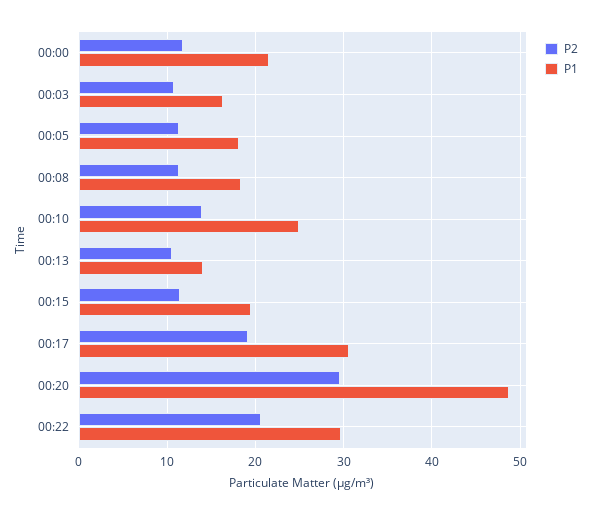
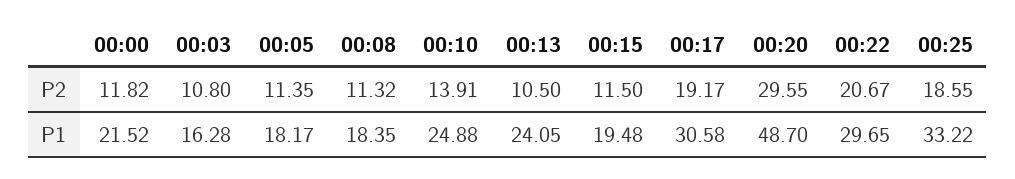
P1, 00:13: 14 -> 24.05
P2, 00:25: none -> 18.55
P1, 00:25: none -> 33.22

